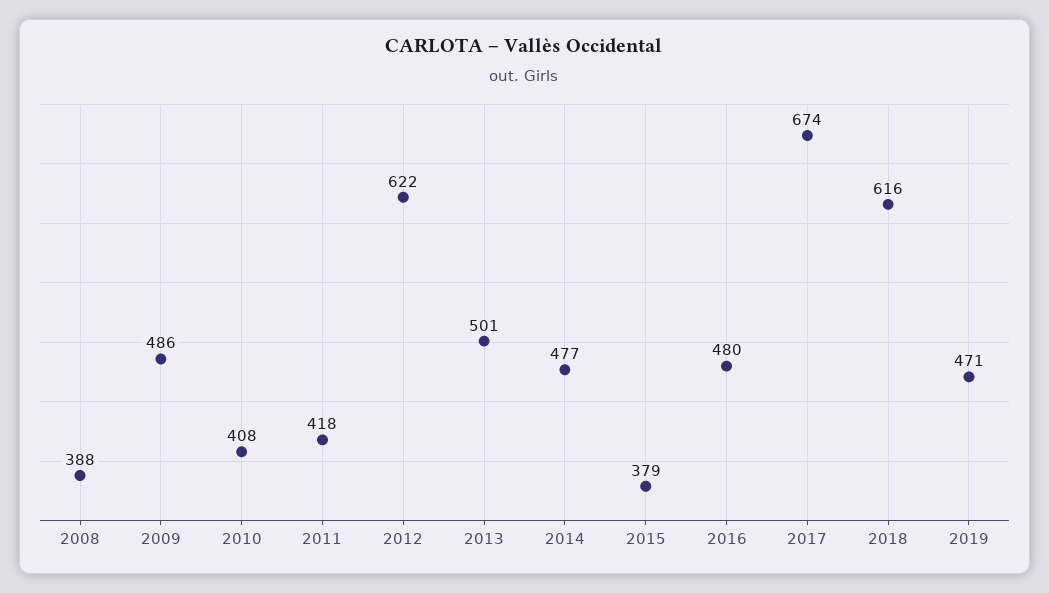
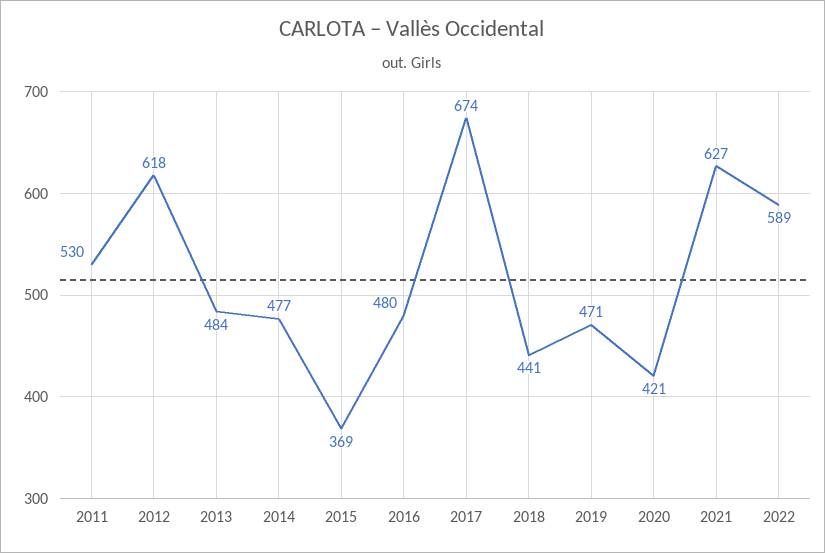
2008: 388 -> none
2009: 486 -> none
2010: 408 -> none
2011: 418 -> 530
2012: 622 -> 618
2013: 501 -> 484
2015: 379 -> 369
2018: 616 -> 441
2020: none -> 421
2021: none -> 627
2022: none -> 589

